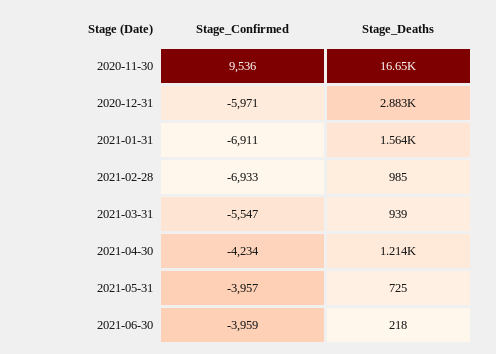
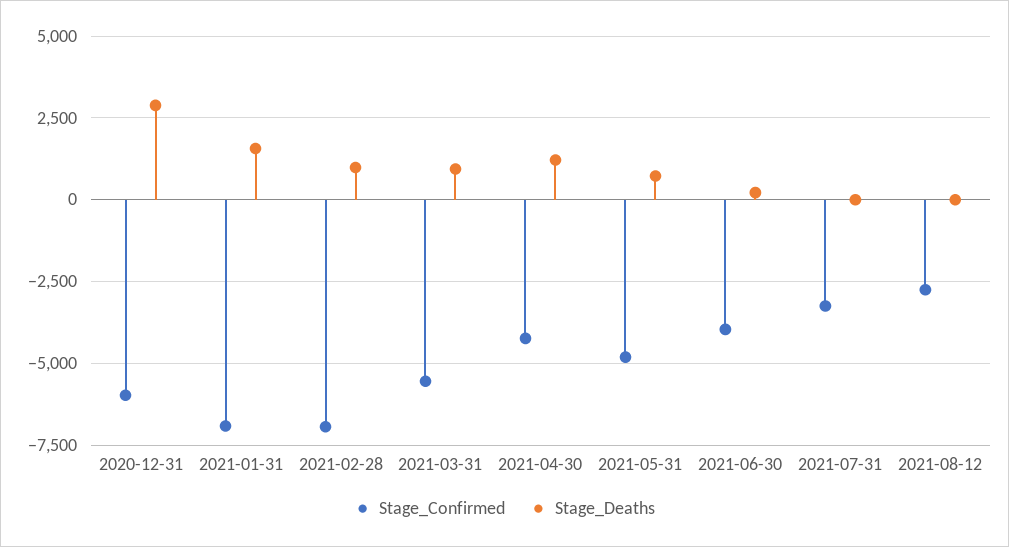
Stage_Confirmed, 2020-11-30: 9536 -> none
Stage_Deaths, 2020-11-30: 16650 -> none
Stage_Confirmed, 2021-05-31: -3957 -> -4750
Stage_Confirmed, 2021-07-31: none -> -3250
Stage_Deaths, 2021-07-31: none -> 0
Stage_Confirmed, 2021-08-12: none -> -2750
Stage_Deaths, 2021-08-12: none -> 0

